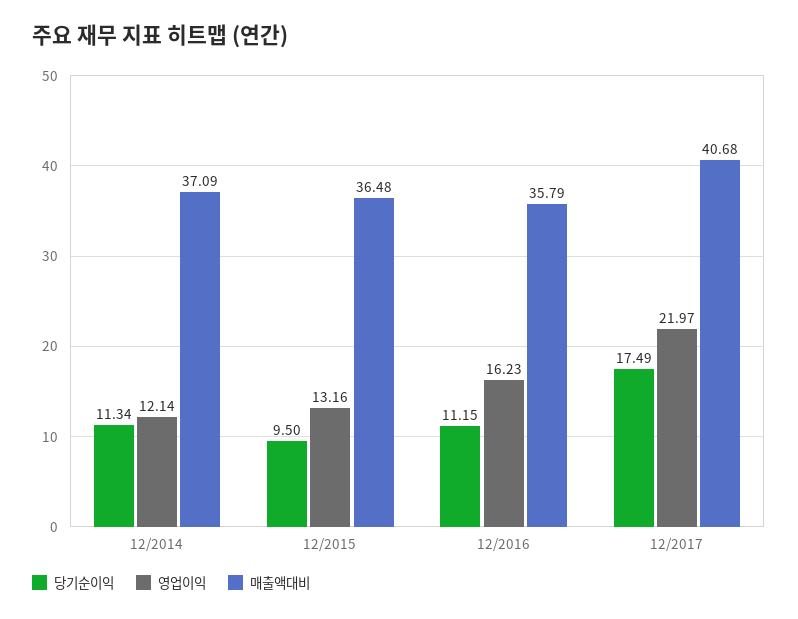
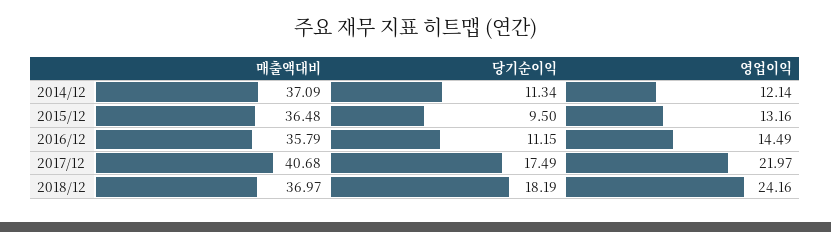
영업이익, 12/2016: 16.23 -> 14.49
매출액대비, 2018/12: none -> 36.97
당기순이익, 2018/12: none -> 18.19
영업이익, 2018/12: none -> 24.16

